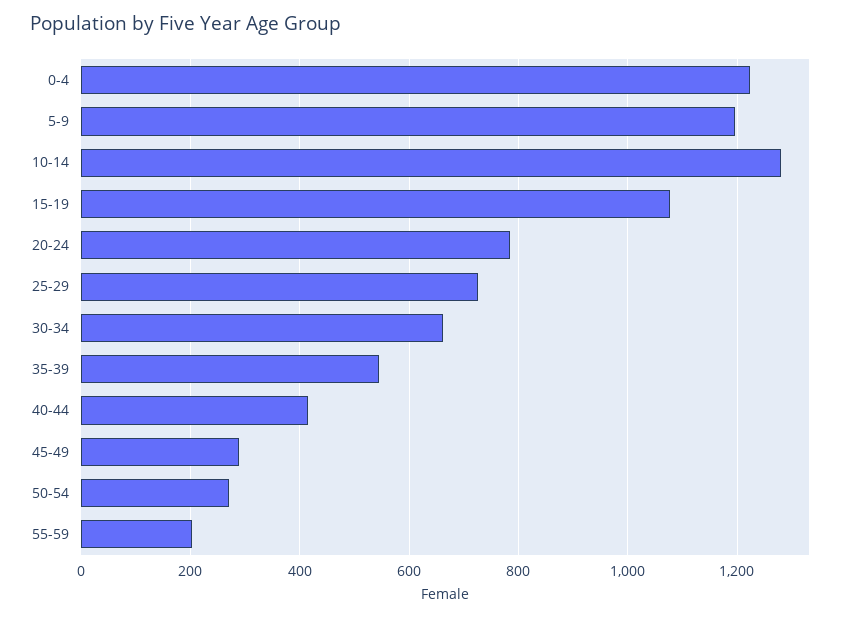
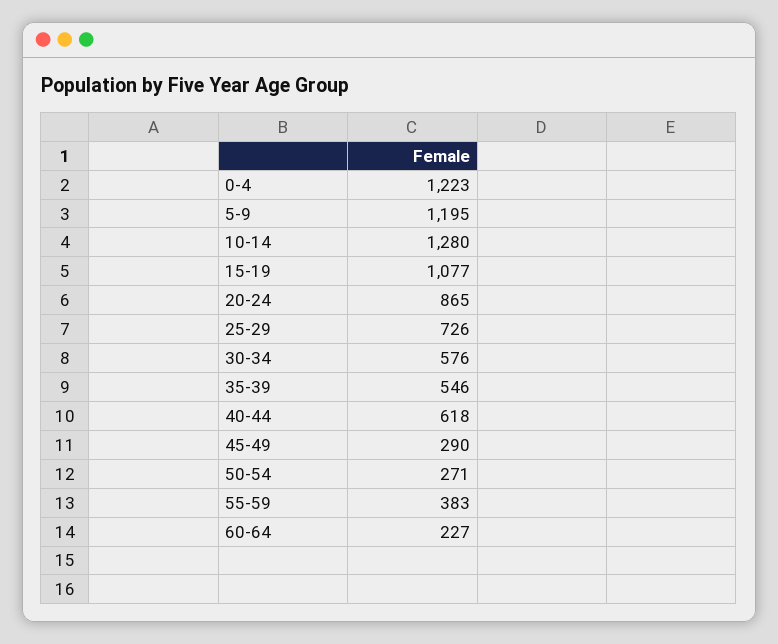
20-24: 780 -> 865
30-34: 660 -> 576
40-44: 420 -> 618
55-59: 200 -> 383
60-64: none -> 227

